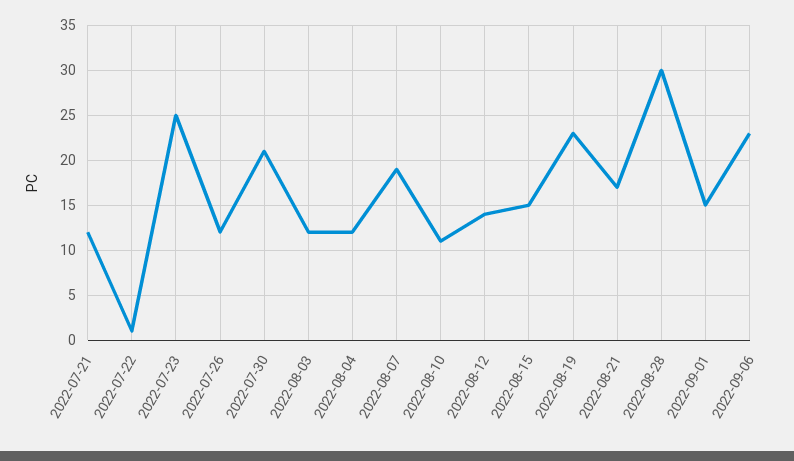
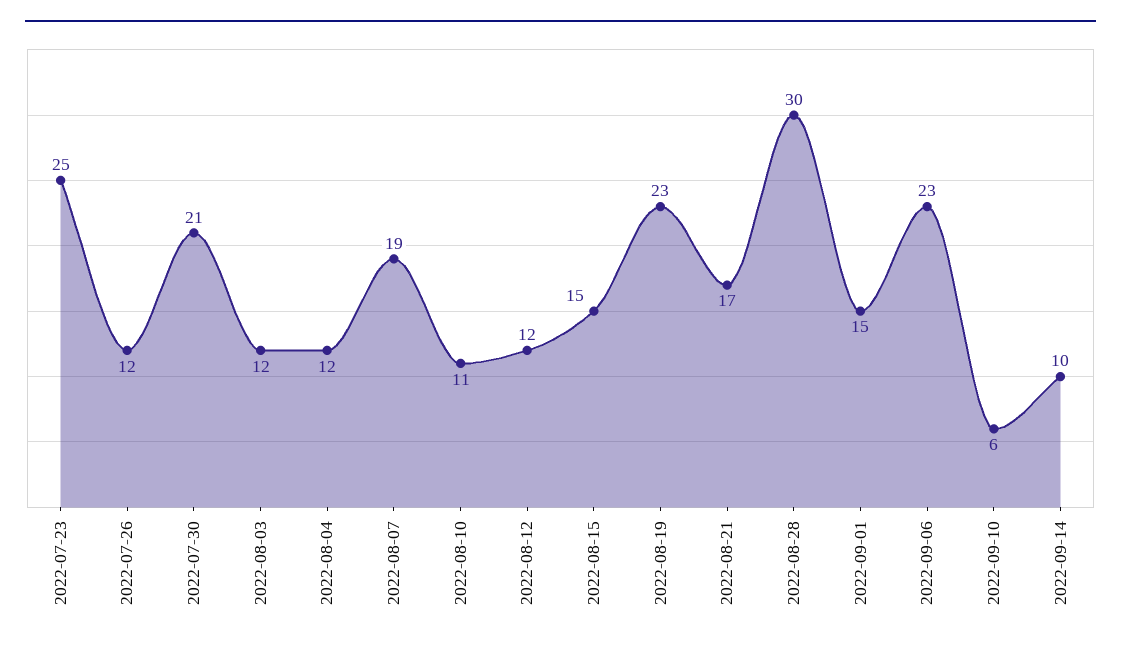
2022-07-21: 12 -> none
2022-07-22: 1 -> none
2022-08-12: 14 -> 12
2022-09-10: none -> 6
2022-09-14: none -> 10

